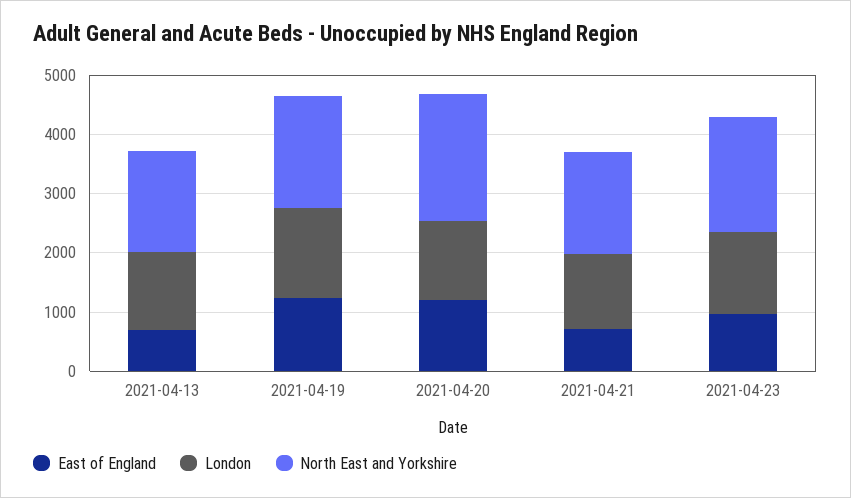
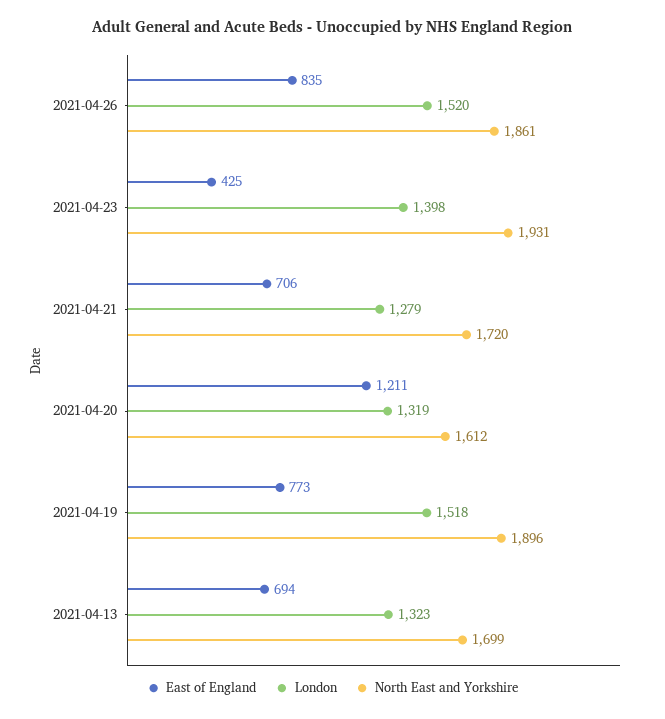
East of England, 2021-04-19: 1200 -> 773
North East and Yorkshire, 2021-04-20: 2200 -> 1612
East of England, 2021-04-23: 1000 -> 425
East of England, 2021-04-26: none -> 835
London, 2021-04-26: none -> 1520
North East and Yorkshire, 2021-04-26: none -> 1861

